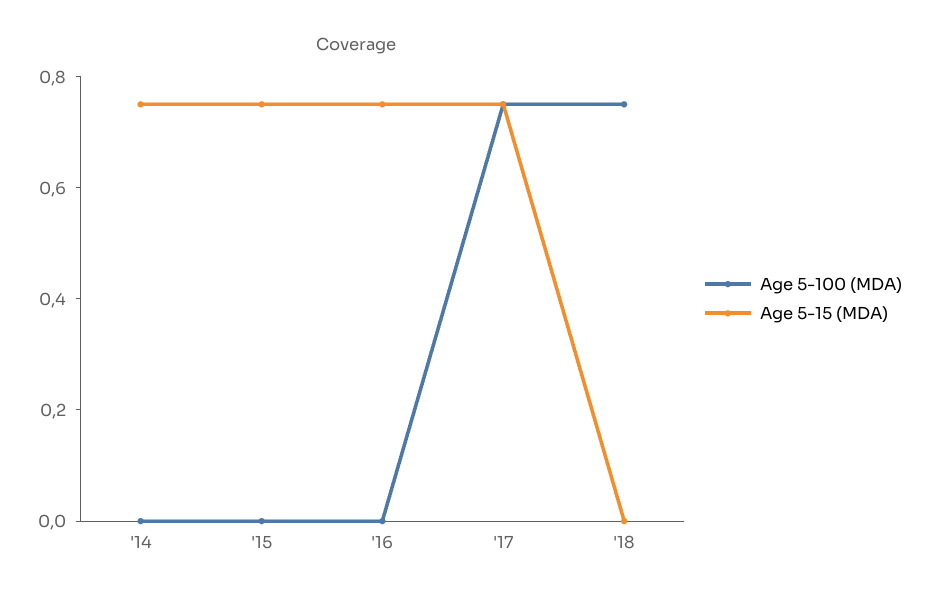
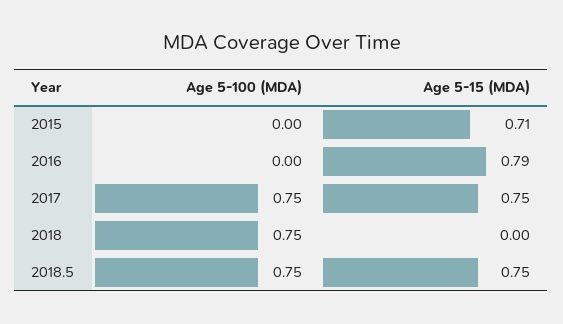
Age 5-100 (MDA), '14: 0 -> none
Age 5-15 (MDA), '14: 0.75 -> none
Age 5-15 (MDA), '15: 0.75 -> 0.71
Age 5-15 (MDA), '16: 0.75 -> 0.79
Age 5-100 (MDA), 2018.5: none -> 0.75
Age 5-15 (MDA), 2018.5: none -> 0.75

